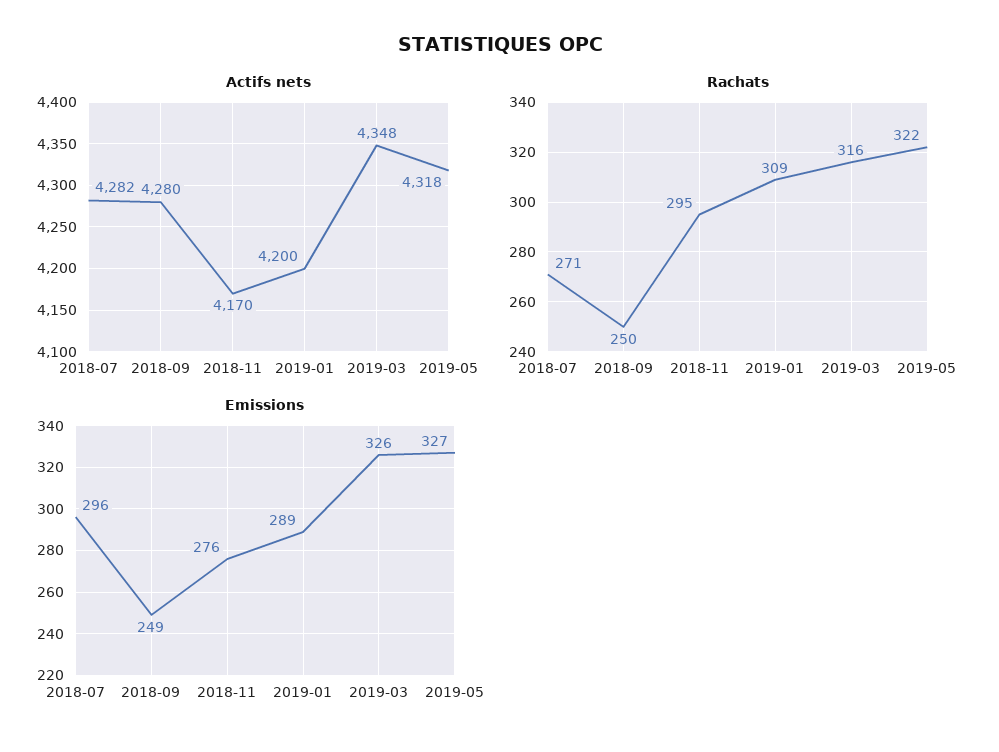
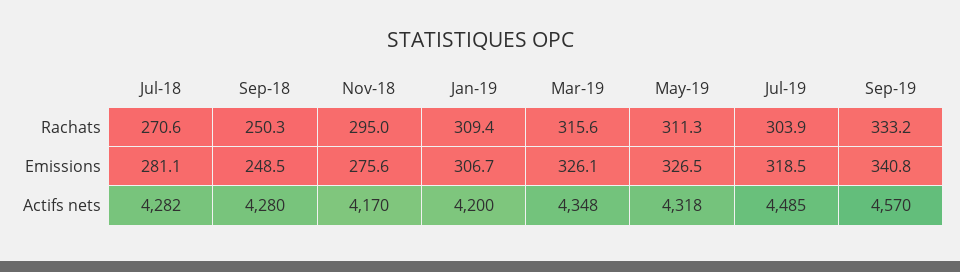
Rachats, 2019-05: 322 -> 311.3
Emissions, 2018-07: 296 -> 281.1
Emissions, 2019-01: 289 -> 306.7
Rachats, Jul-19: none -> 303.9
Rachats, Sep-19: none -> 333.2
Emissions, Jul-19: none -> 318.5
Emissions, Sep-19: none -> 340.8
Actifs nets, Jul-19: none -> 4485
Actifs nets, Sep-19: none -> 4570

